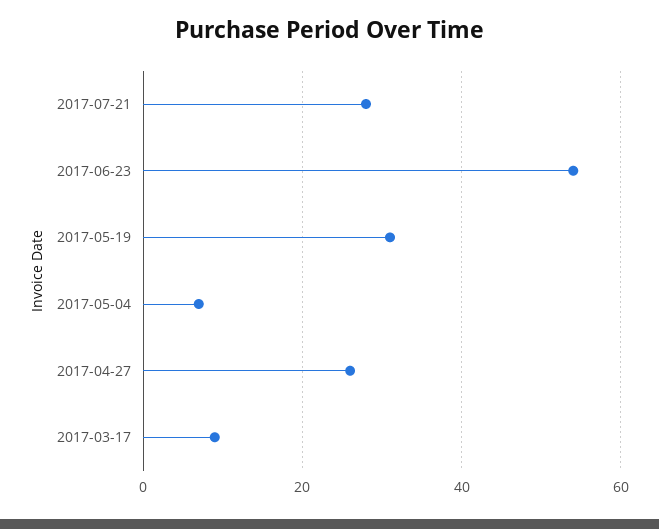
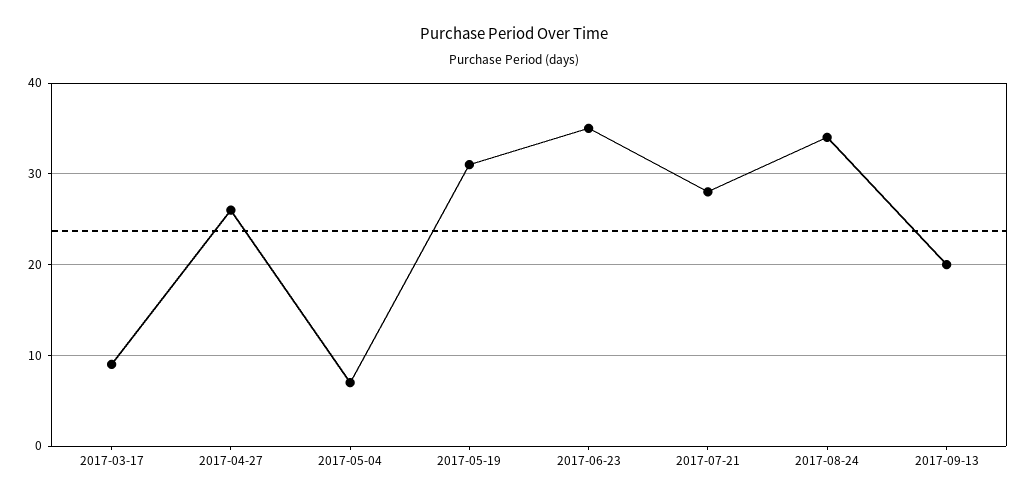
2017-06-23: 55 -> 35
2017-08-24: none -> 34
2017-09-13: none -> 20

